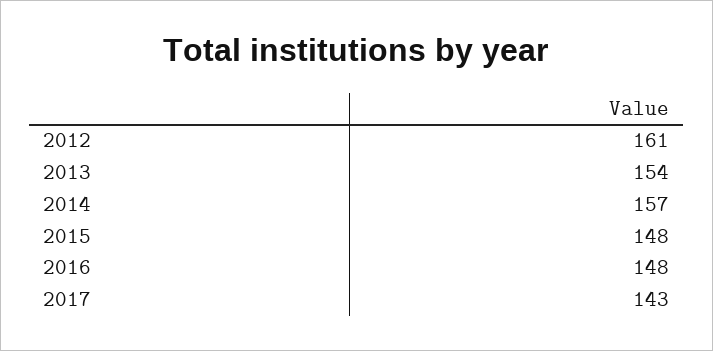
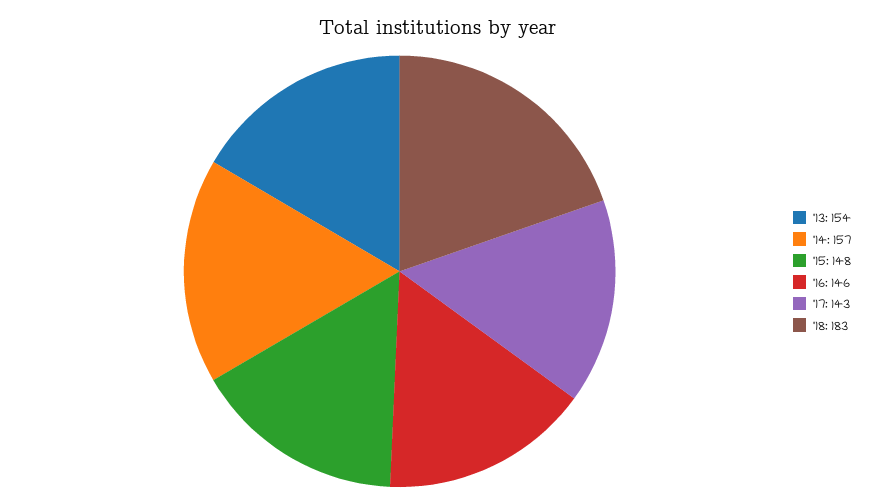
2012: 161 -> none
2016: 148 -> 146
'18: none -> 183

